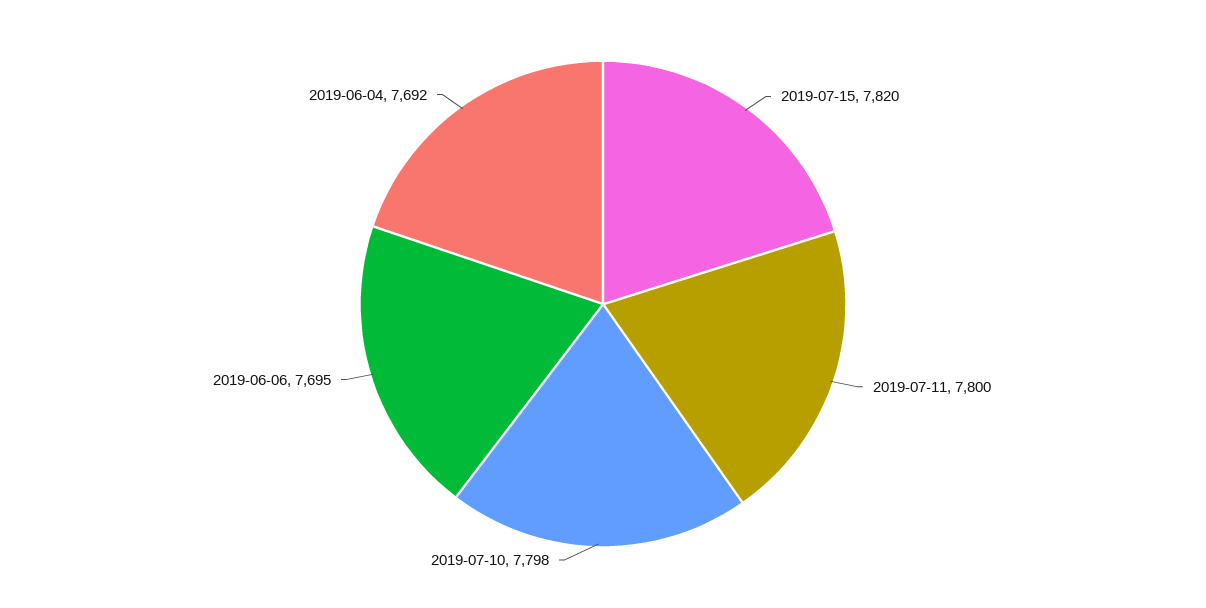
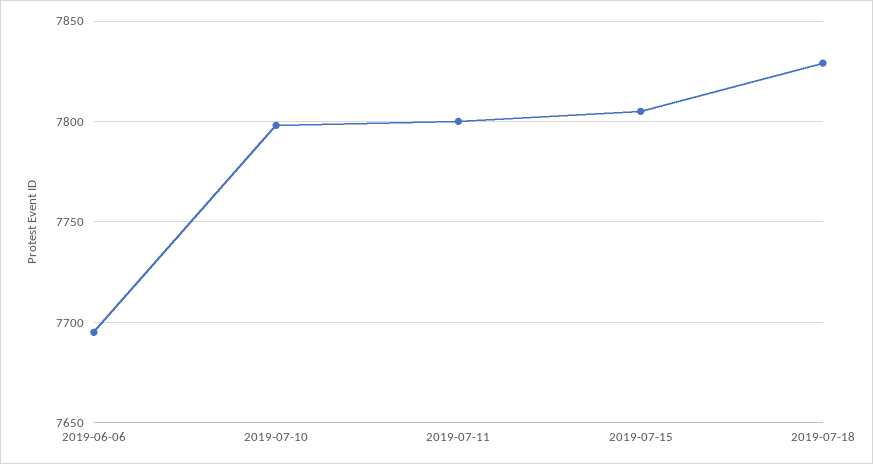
2019-07-15: 7820 -> 7805
2019-06-04: 7692 -> none
2019-07-18: none -> 7830

